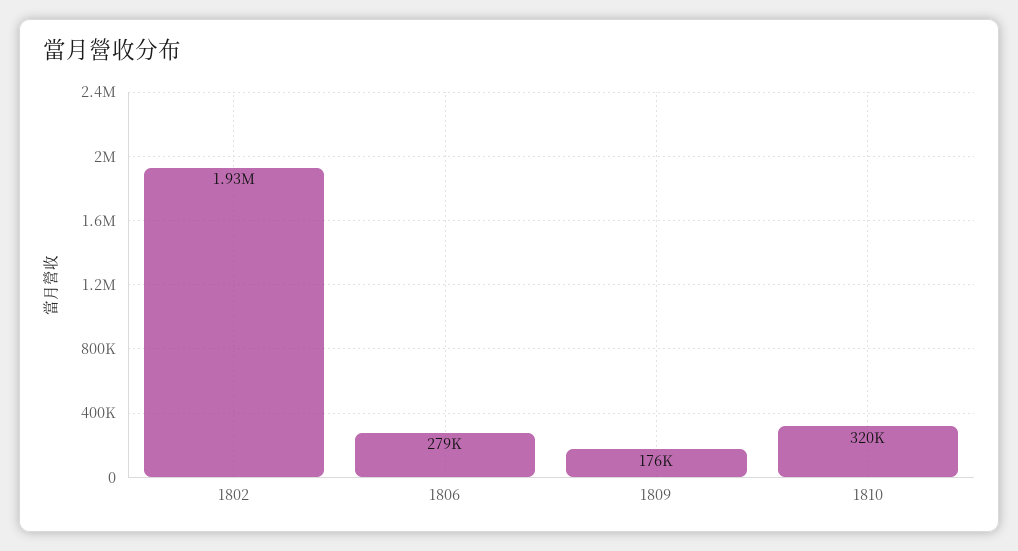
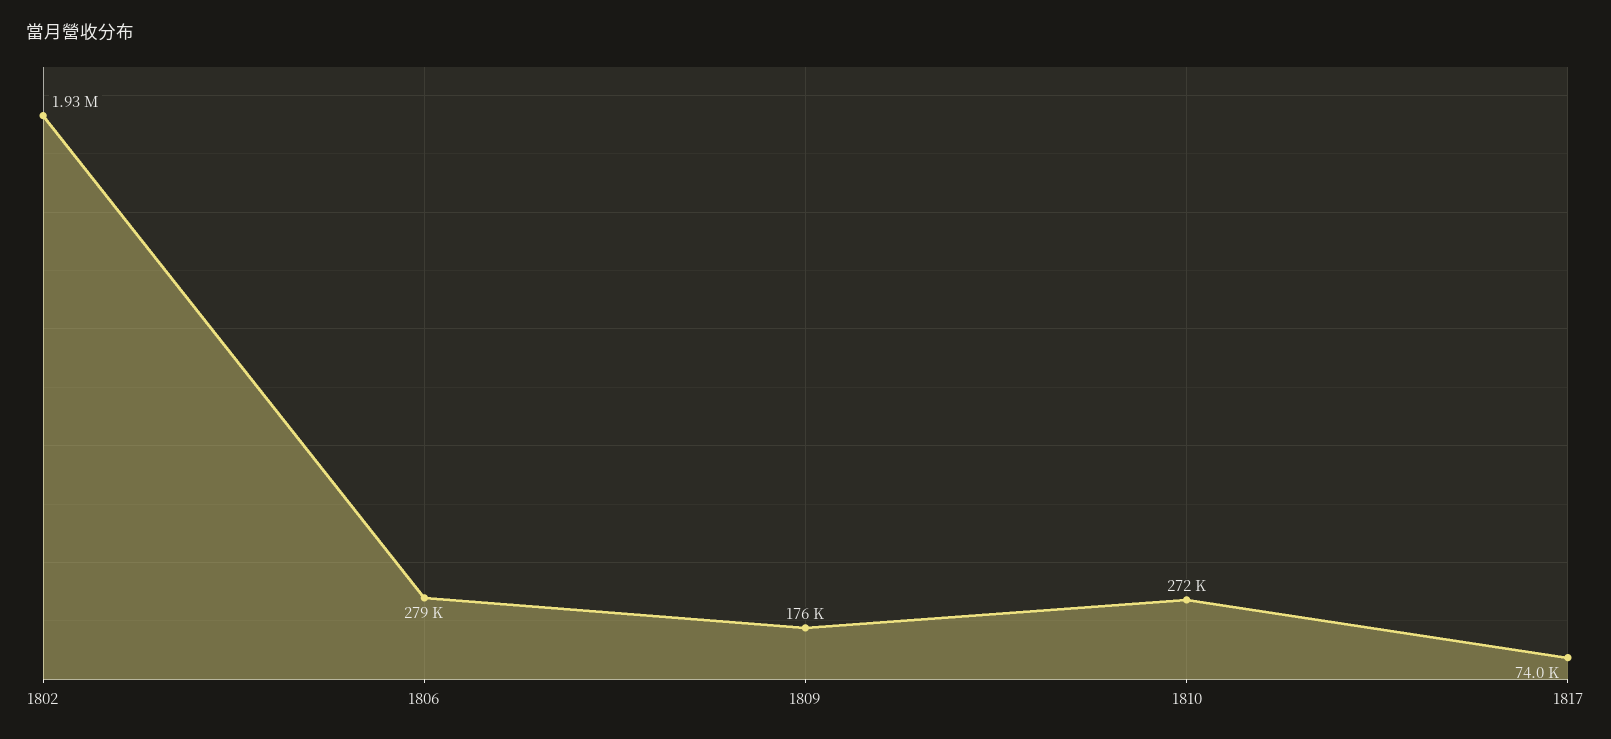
1810: 320000 -> 272000
1817: none -> 74000

